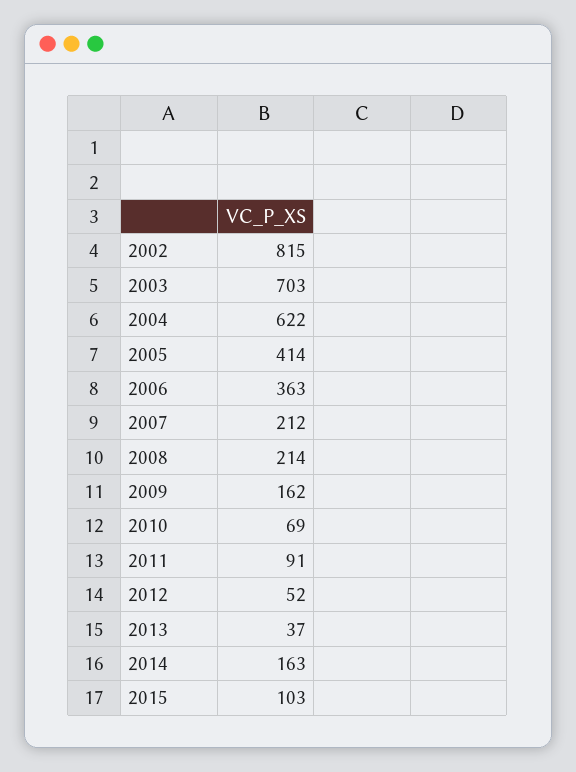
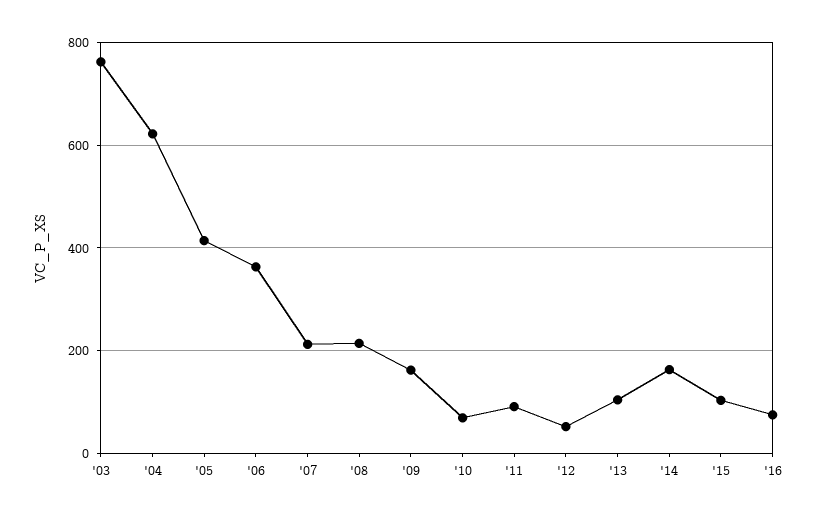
2002: 815 -> none
2003: 703 -> 760
2013: 37 -> 100
'16: none -> 80

